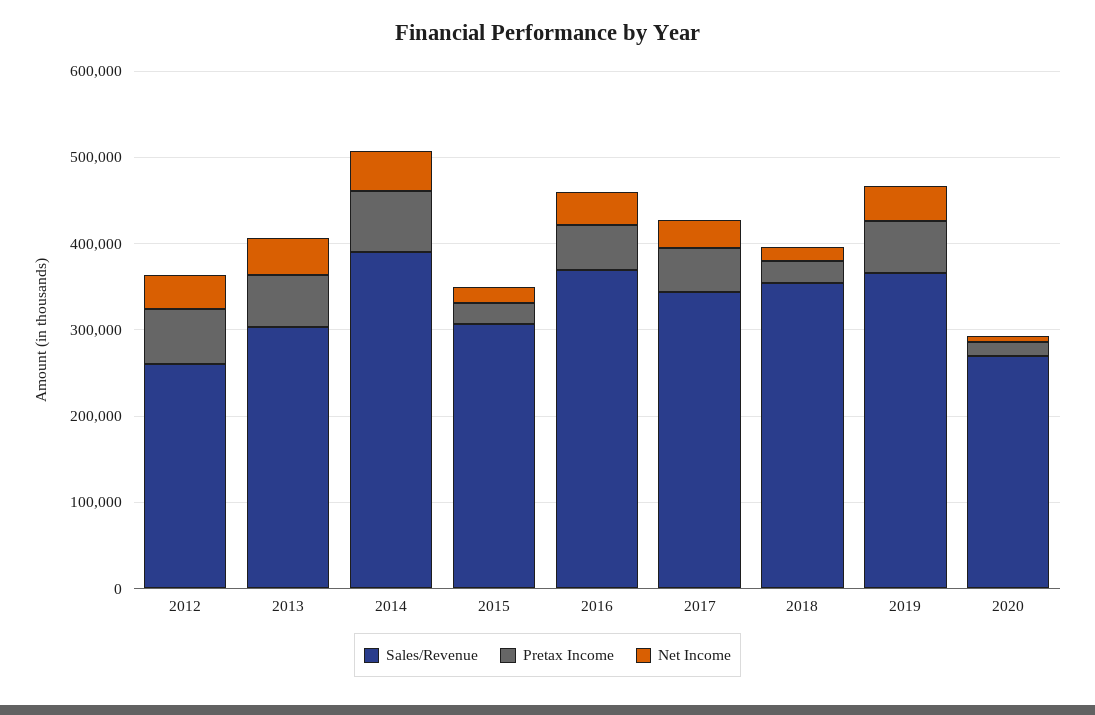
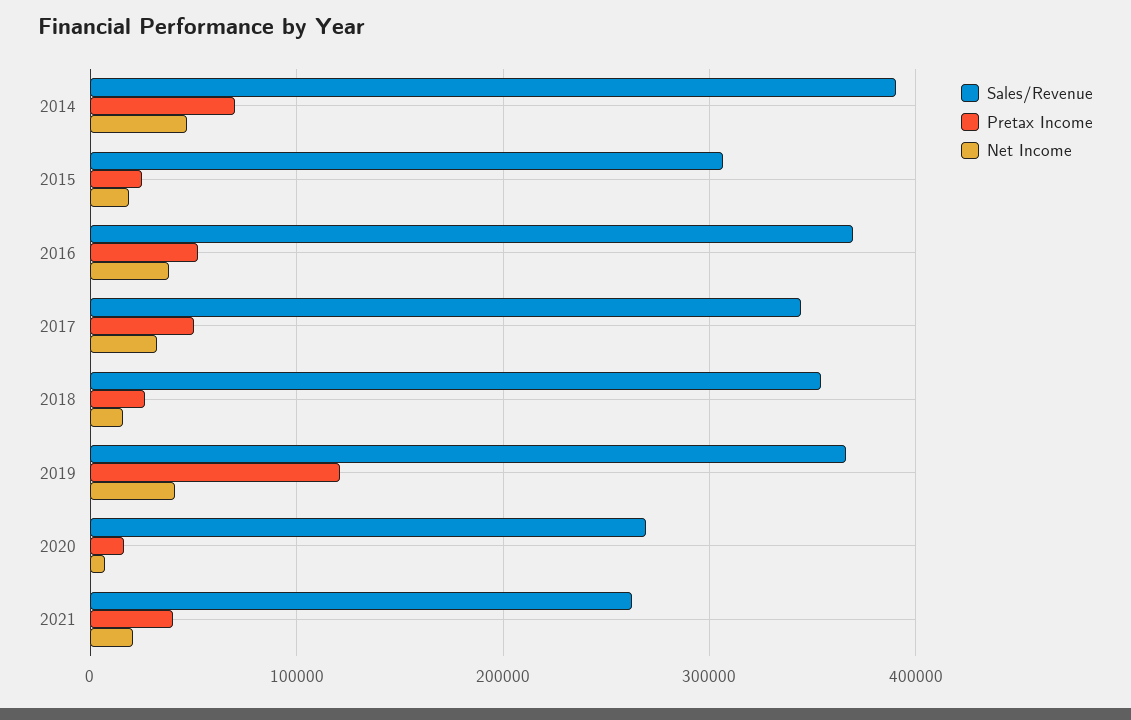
Sales/Revenue, 2012: 260000 -> none
Pretax Income, 2012: 60000 -> none
Net Income, 2012: 40000 -> none
Sales/Revenue, 2013: 300000 -> none
Pretax Income, 2013: 60000 -> none
Net Income, 2013: 40000 -> none
Pretax Income, 2019: 60000 -> 120000
Sales/Revenue, 2021: none -> 260000
Pretax Income, 2021: none -> 40000
Net Income, 2021: none -> 20000

